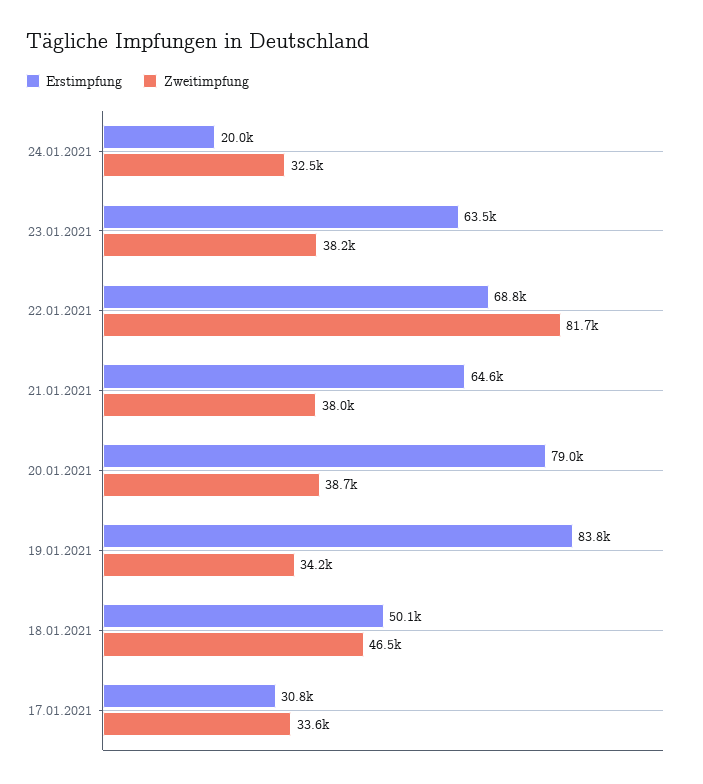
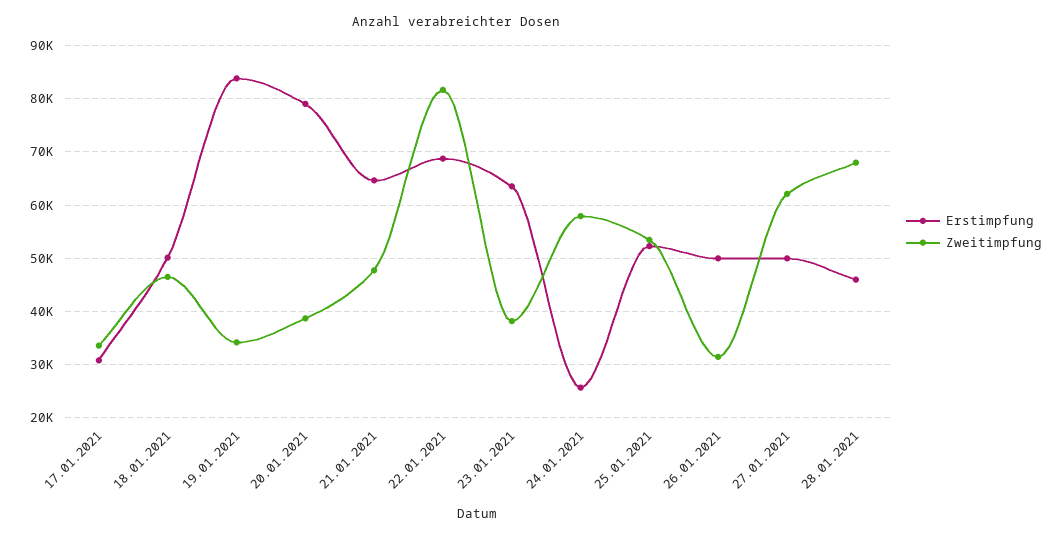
Erstimpfung, 24.01.2021: 20000 -> 26000
Zweitimpfung, 24.01.2021: 32500 -> 58000
Zweitimpfung, 21.01.2021: 38000 -> 48000
Erstimpfung, 25.01.2021: none -> 52000
Zweitimpfung, 25.01.2021: none -> 54000
Erstimpfung, 26.01.2021: none -> 50000
Zweitimpfung, 26.01.2021: none -> 32000
Erstimpfung, 27.01.2021: none -> 50000
Zweitimpfung, 27.01.2021: none -> 62000
Erstimpfung, 28.01.2021: none -> 46000
Zweitimpfung, 28.01.2021: none -> 68000

